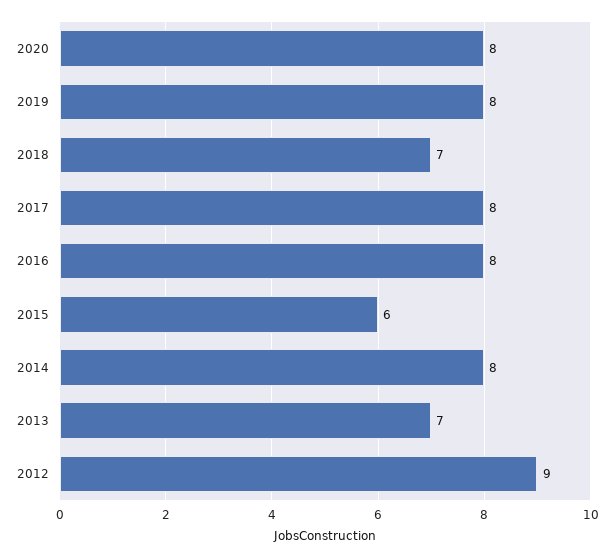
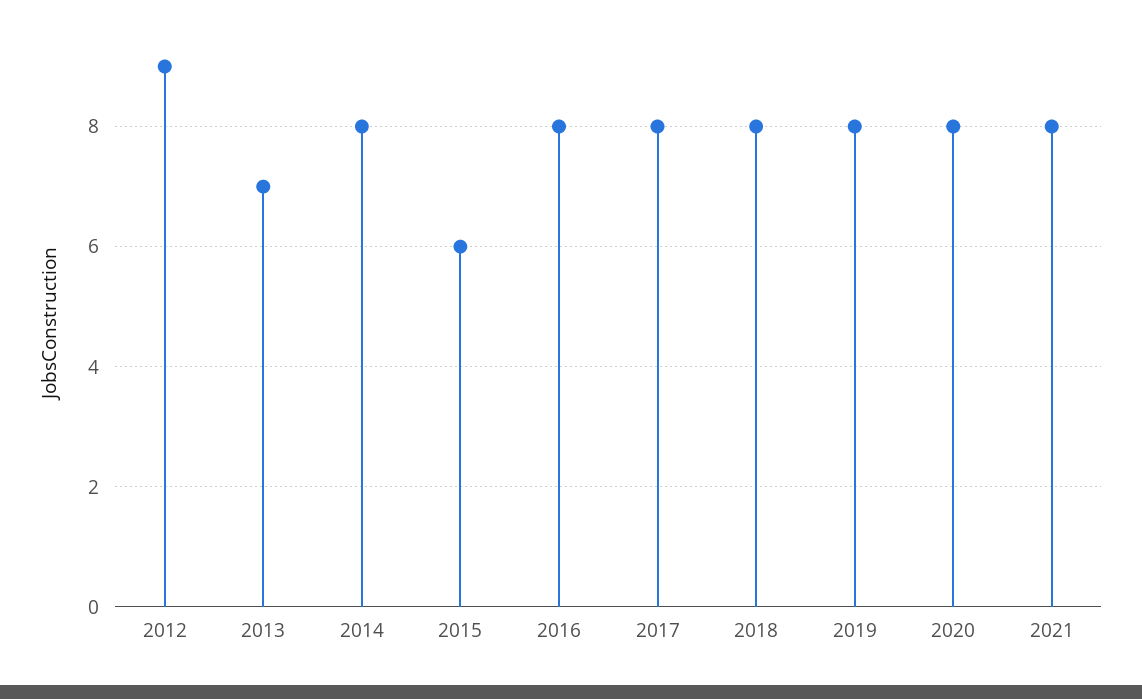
2018: 7 -> 8
2021: none -> 8

